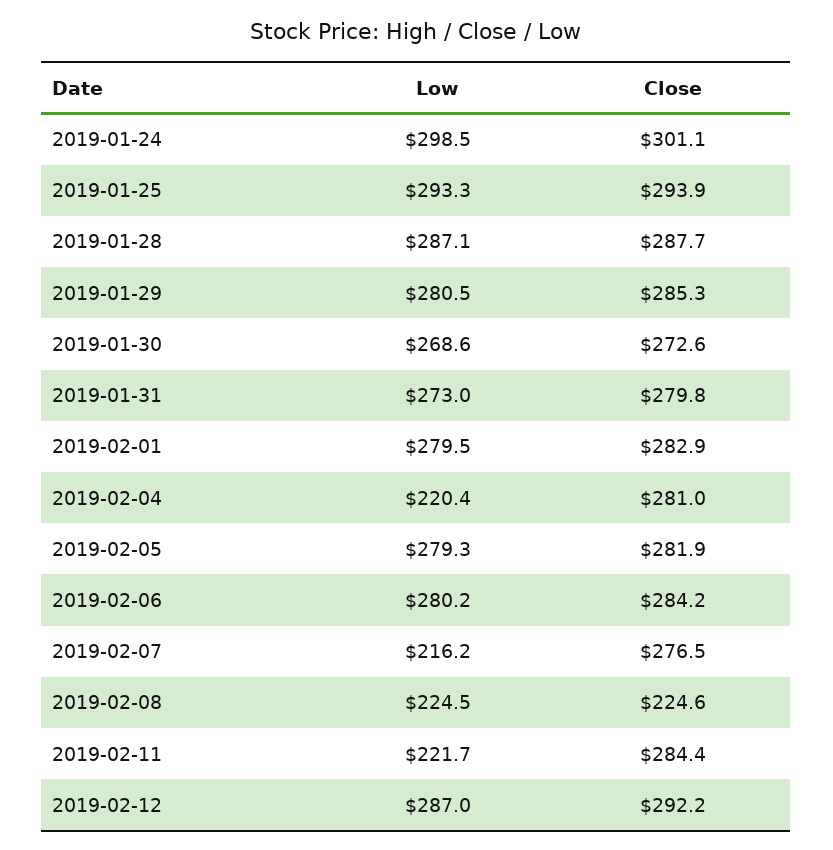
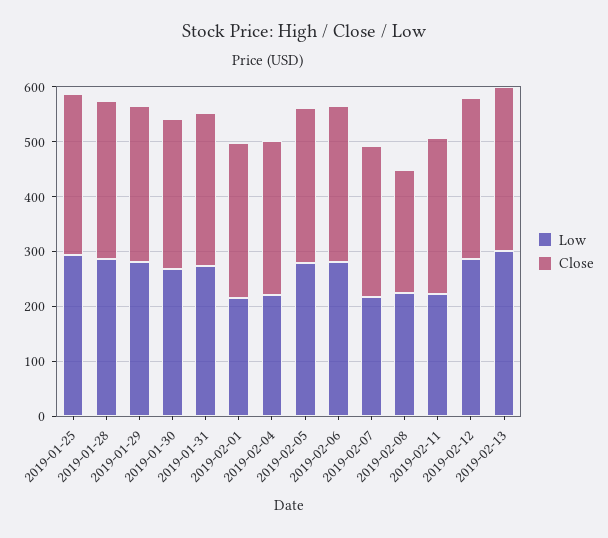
Low, 2019-01-24: 298.5 -> none
Close, 2019-01-24: 301.1 -> none
Low, 2019-02-01: 279.5 -> 220
Low, 2019-02-13: none -> 300
Close, 2019-02-13: none -> 300

